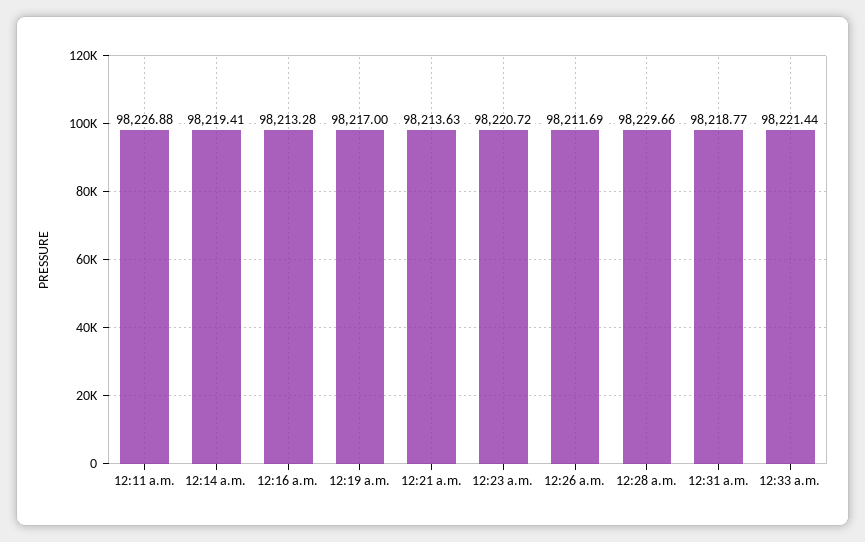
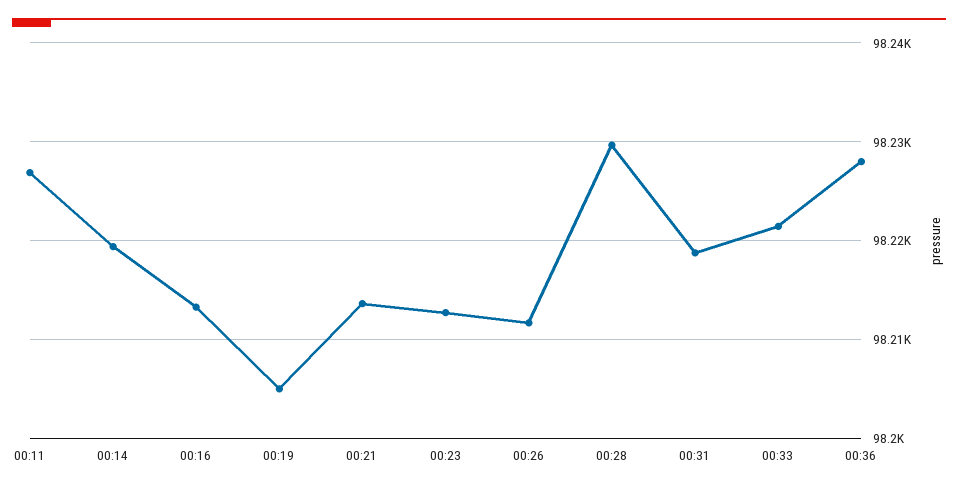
12:19 a.m.: 98217 -> 98205
12:23 a.m.: 98220.72 -> 98213
00:36: none -> 98228

